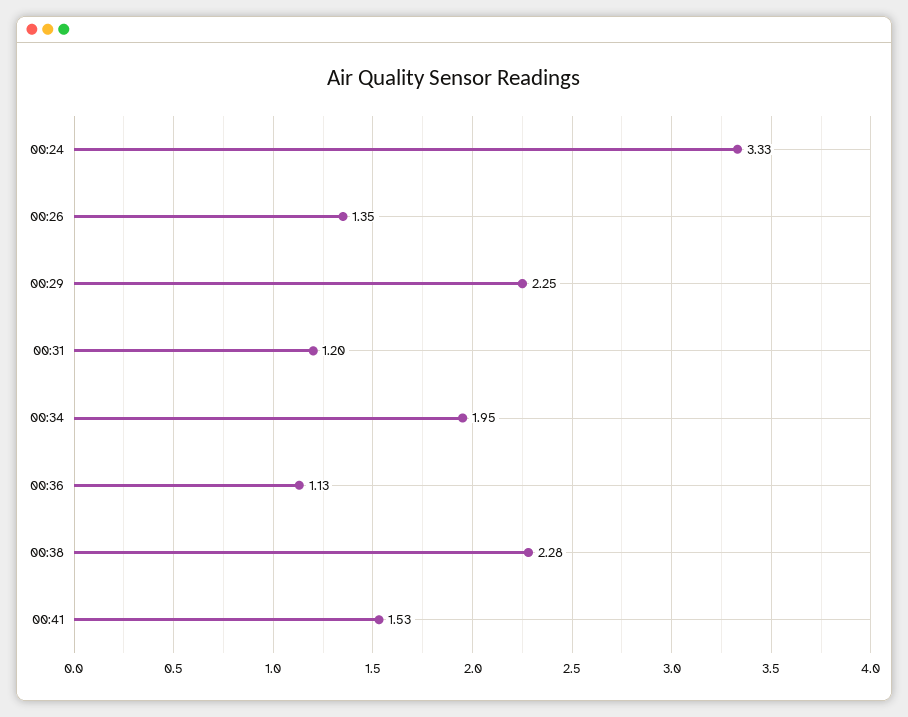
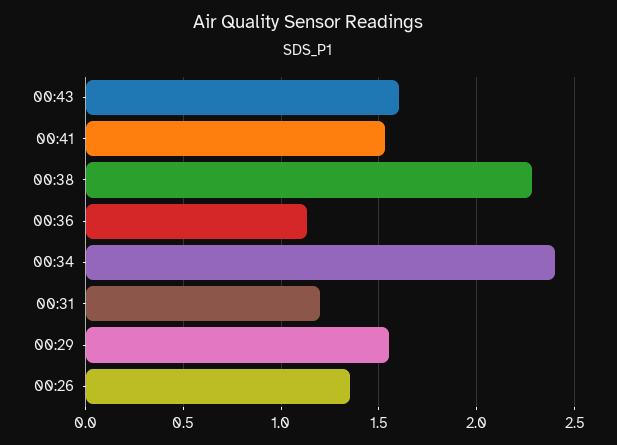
00:24: 3.33 -> none
00:29: 2.25 -> 1.55
00:34: 1.95 -> 2.4
00:43: none -> 1.6

